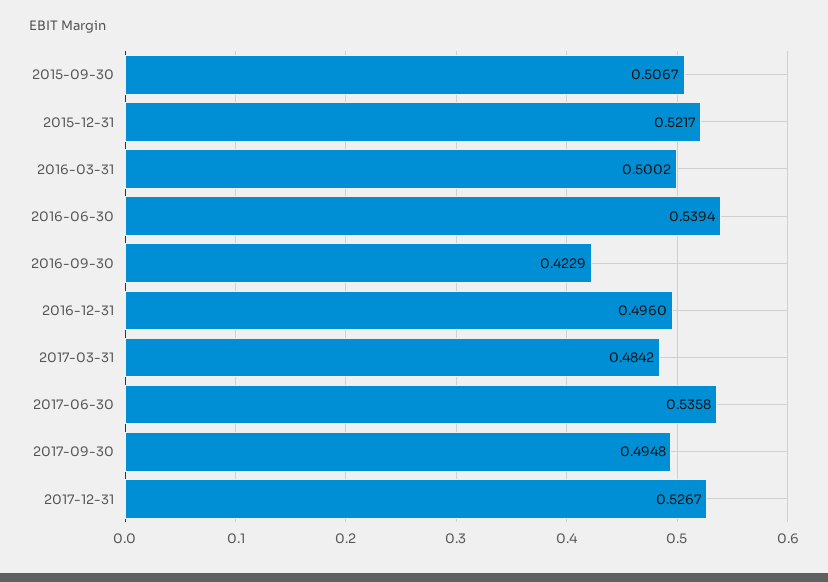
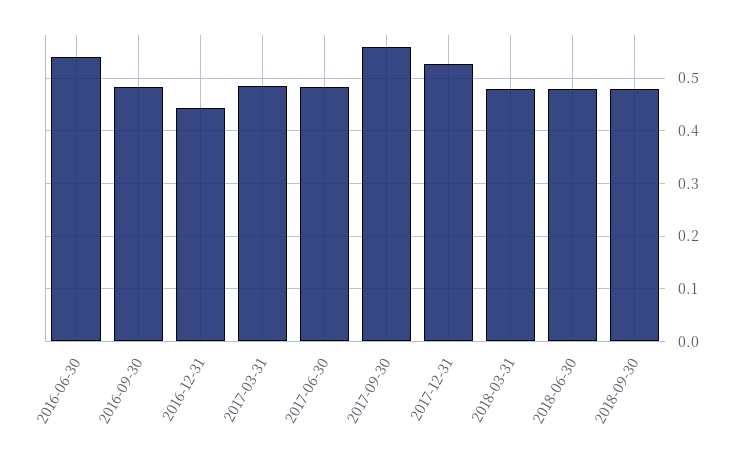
2015-09-30: 0.5067 -> none
2015-12-31: 0.5217 -> none
2016-03-31: 0.5002 -> none
2016-09-30: 0.4229 -> 0.48
2016-12-31: 0.496 -> 0.44
2017-06-30: 0.5358 -> 0.48
2017-09-30: 0.4948 -> 0.56
2018-03-31: none -> 0.48
2018-06-30: none -> 0.48
2018-09-30: none -> 0.48

